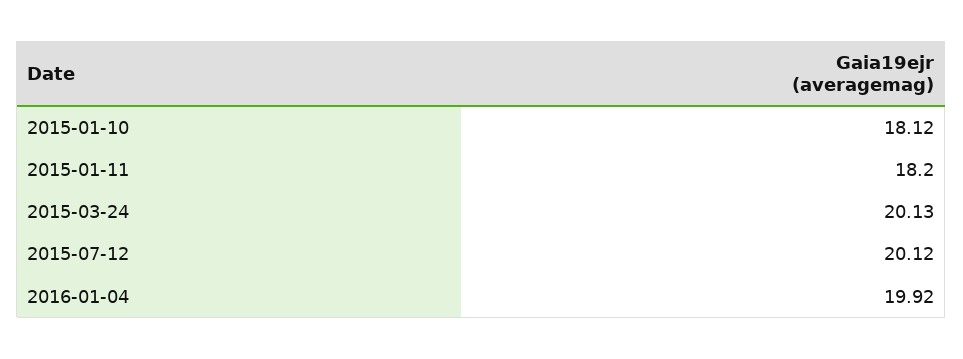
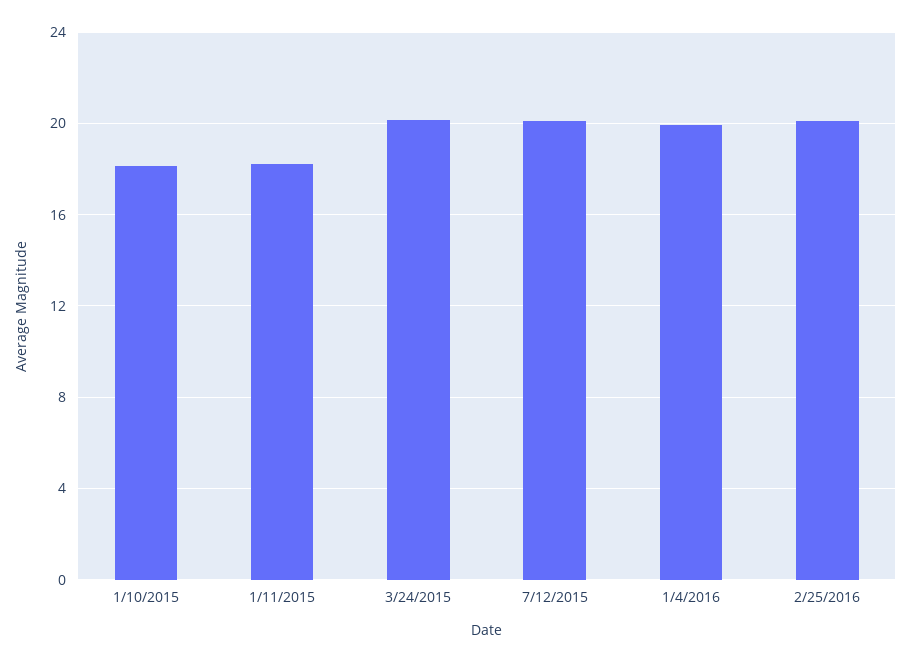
2/25/2016: none -> 20

